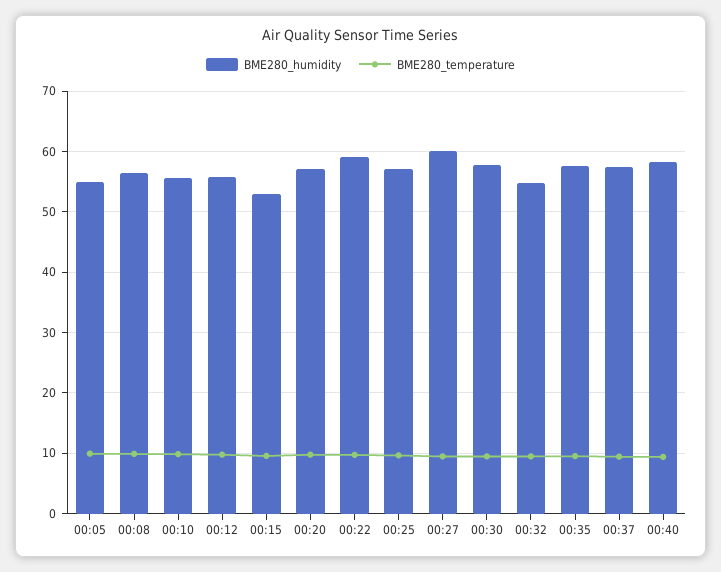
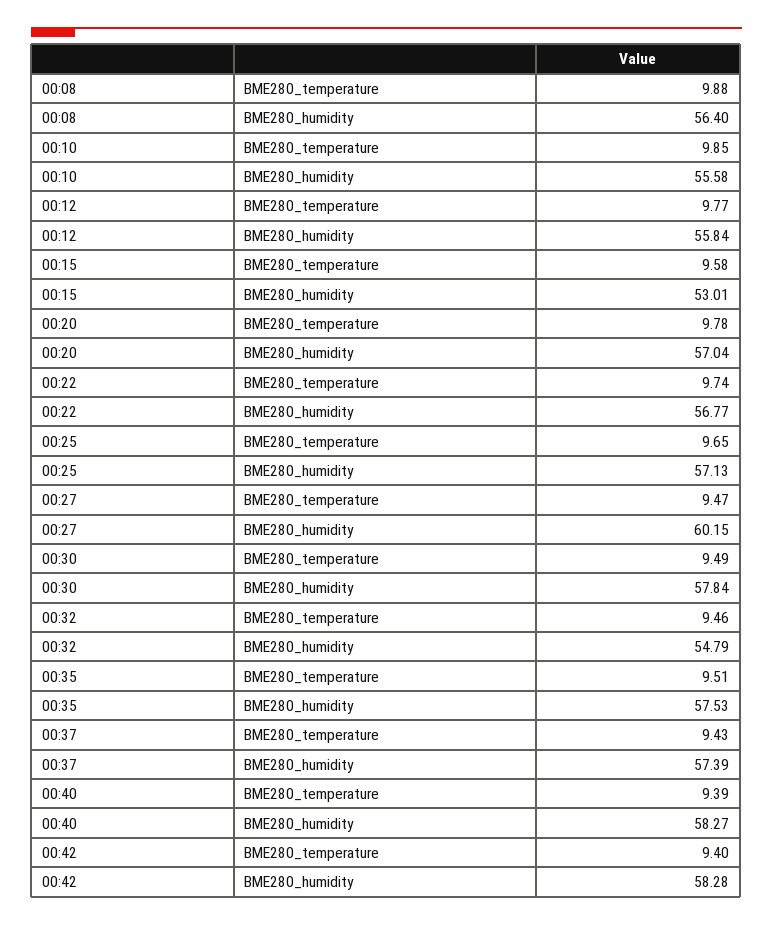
BME280_humidity, 00:05: 55 -> none
BME280_temperature, 00:05: 10 -> none
BME280_humidity, 00:22: 59 -> 56.77
BME280_temperature, 00:42: none -> 9.4
BME280_humidity, 00:42: none -> 58.28

